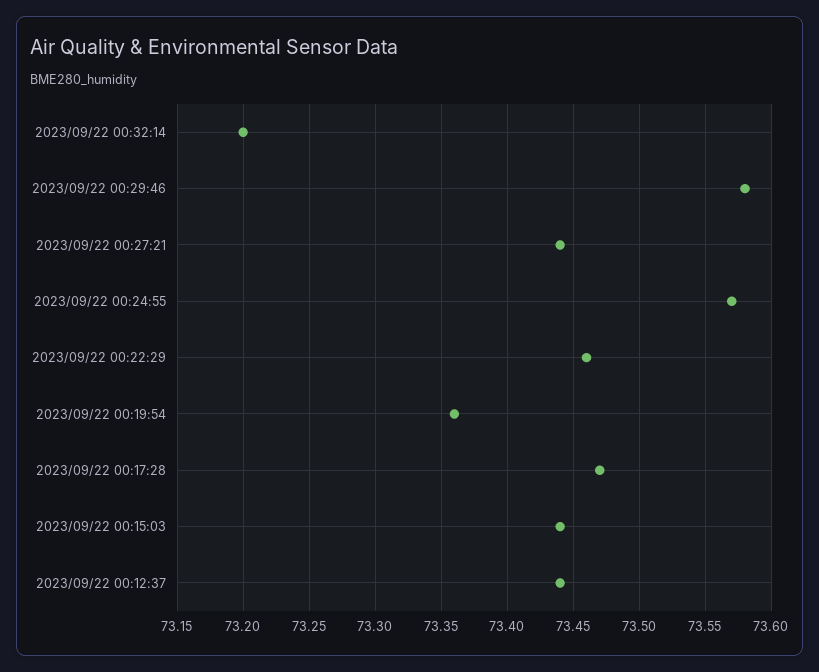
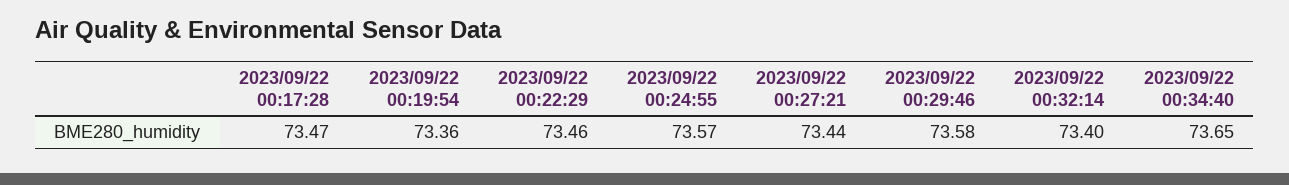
2023/09/22 00:32:14: 73.2 -> 73.4
2023/09/22 00:15:03: 73.44 -> none
2023/09/22 00:12:37: 73.44 -> none
2023/09/22 00:34:40: none -> 73.65

